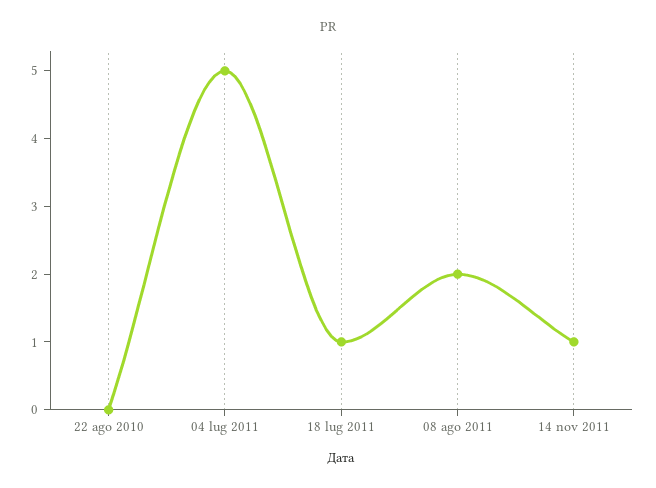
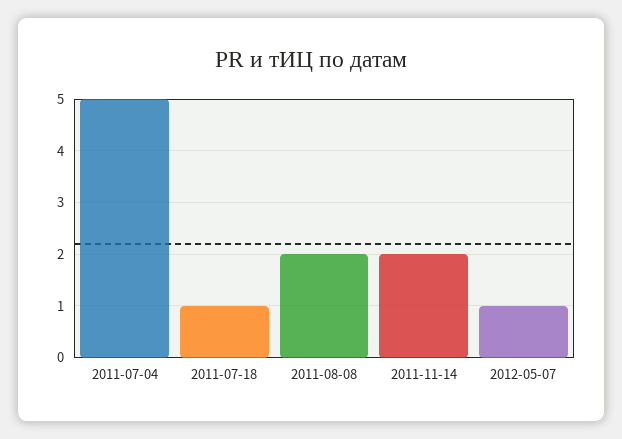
22 ago 2010: 0 -> none
14 nov 2011: 1 -> 2
2012-05-07: none -> 1

